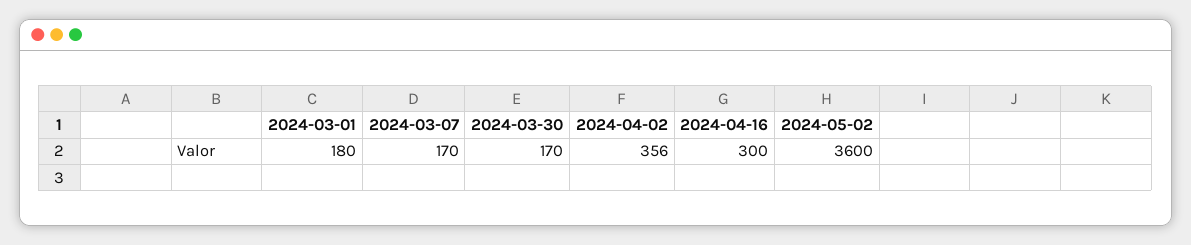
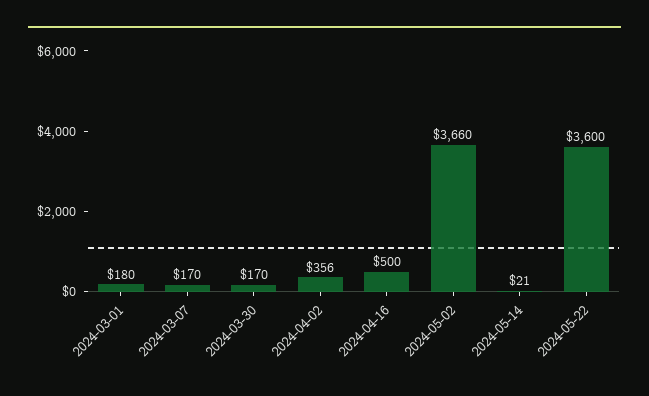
2024-04-16: 300 -> 500
2024-05-02: 3600 -> 3660
2024-05-14: none -> 21
2024-05-22: none -> 3600

